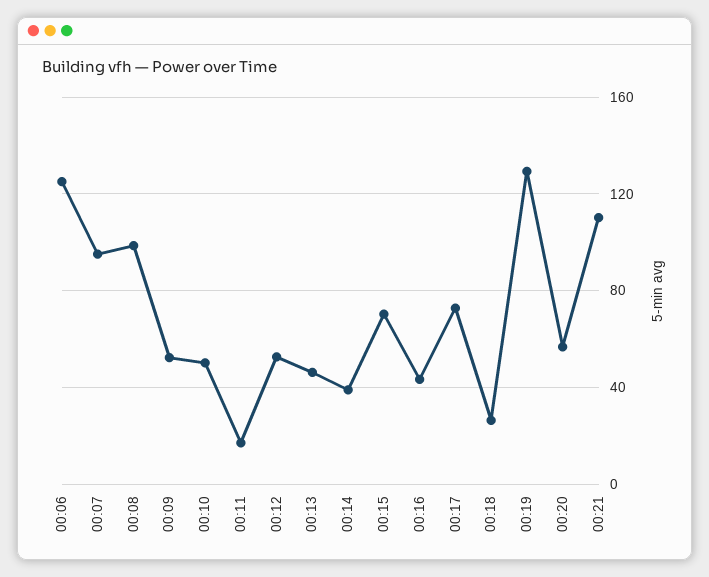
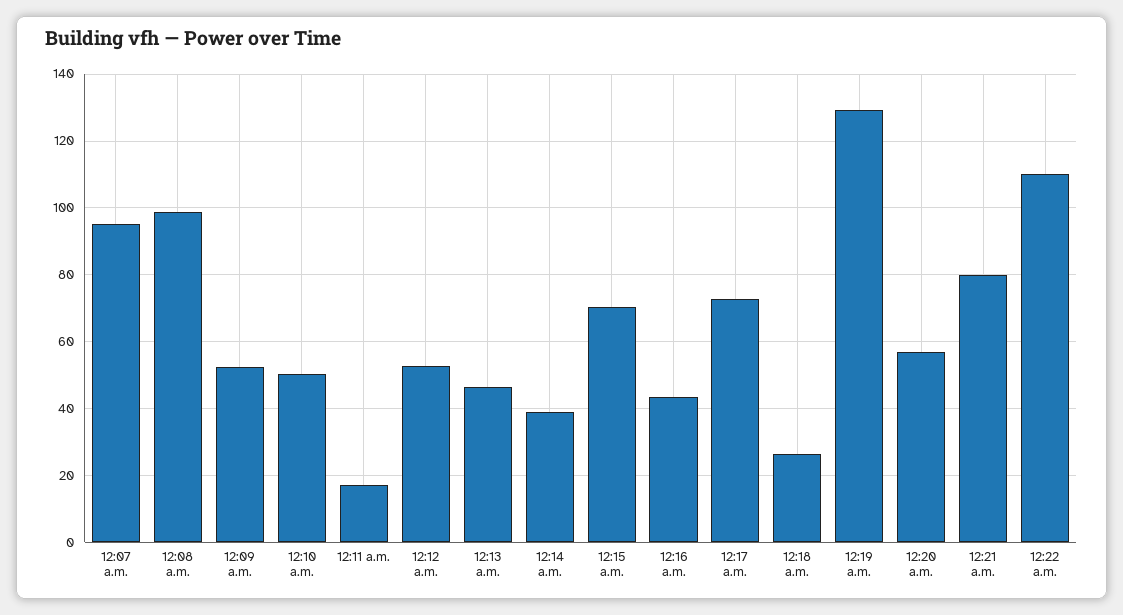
00:06: 125 -> none
00:21: 110 -> 80
12:22 a.m.: none -> 110

